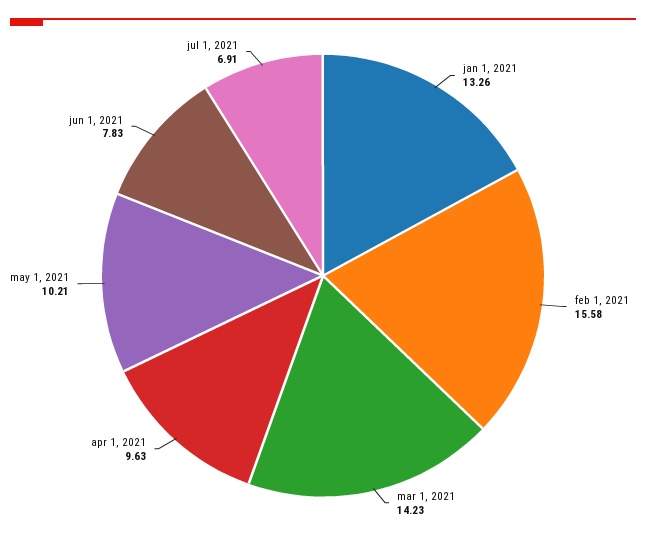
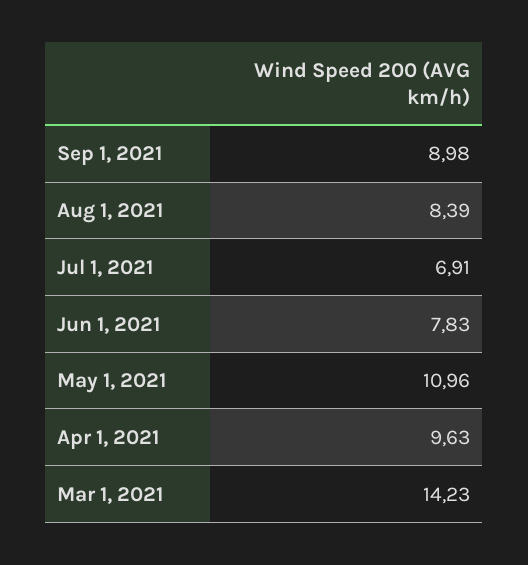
jan 1, 2021: 13.26 -> none
feb 1, 2021: 15.58 -> none
may 1, 2021: 10.21 -> 10.96
Sep 1, 2021: none -> 8.98
Aug 1, 2021: none -> 8.39

